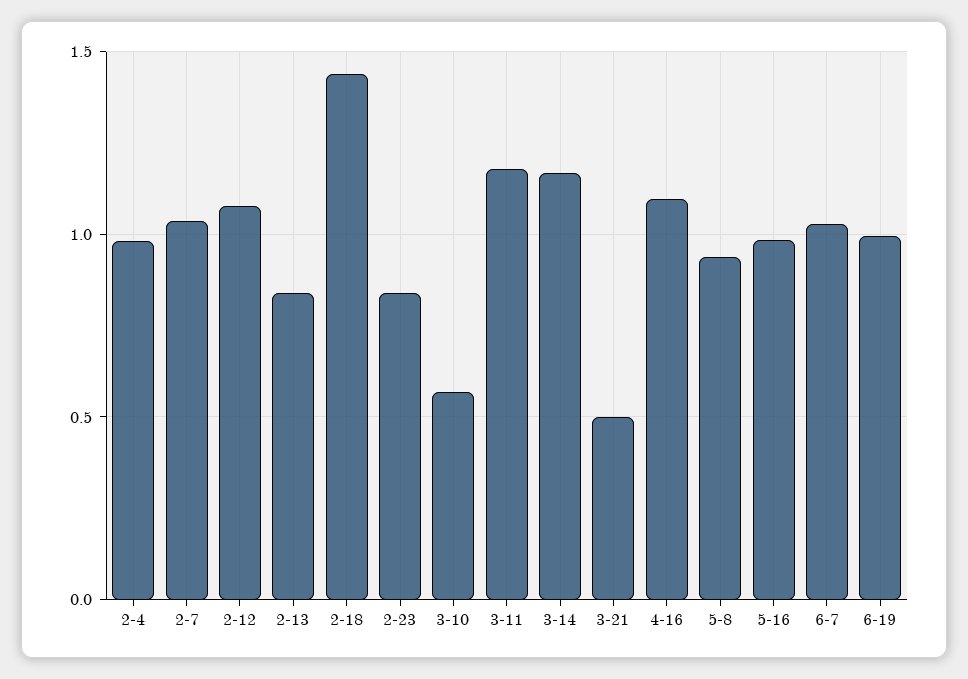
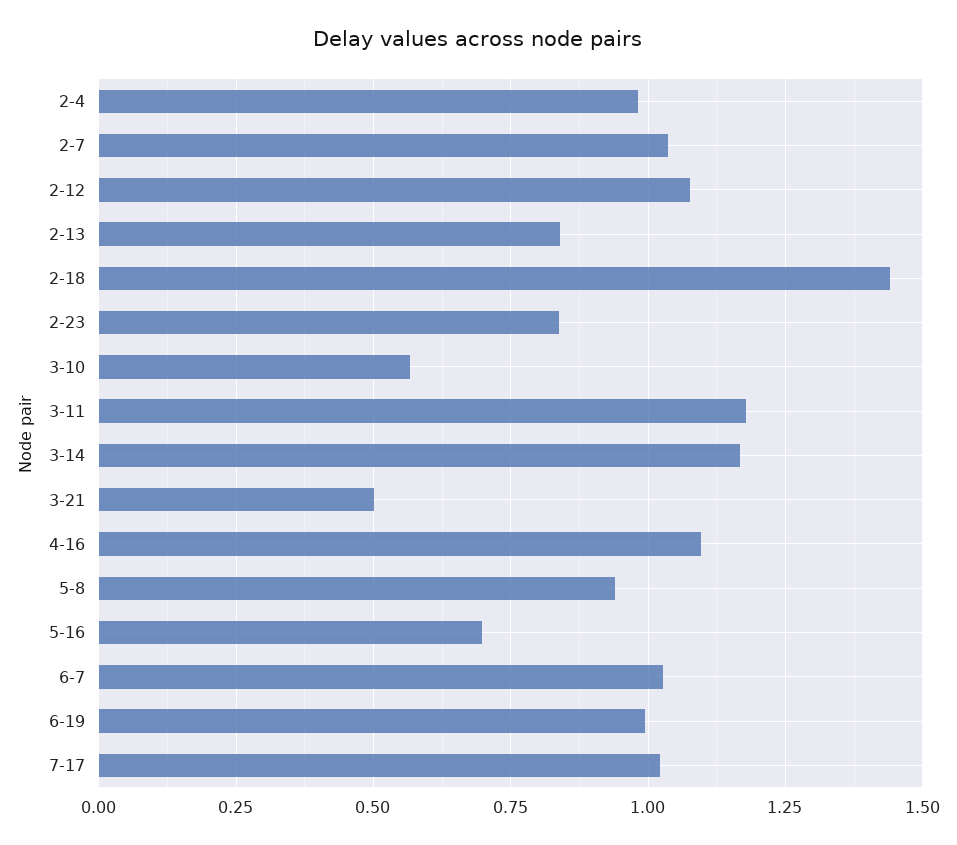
5-16: 1 -> 0.7
7-17: none -> 1.025

